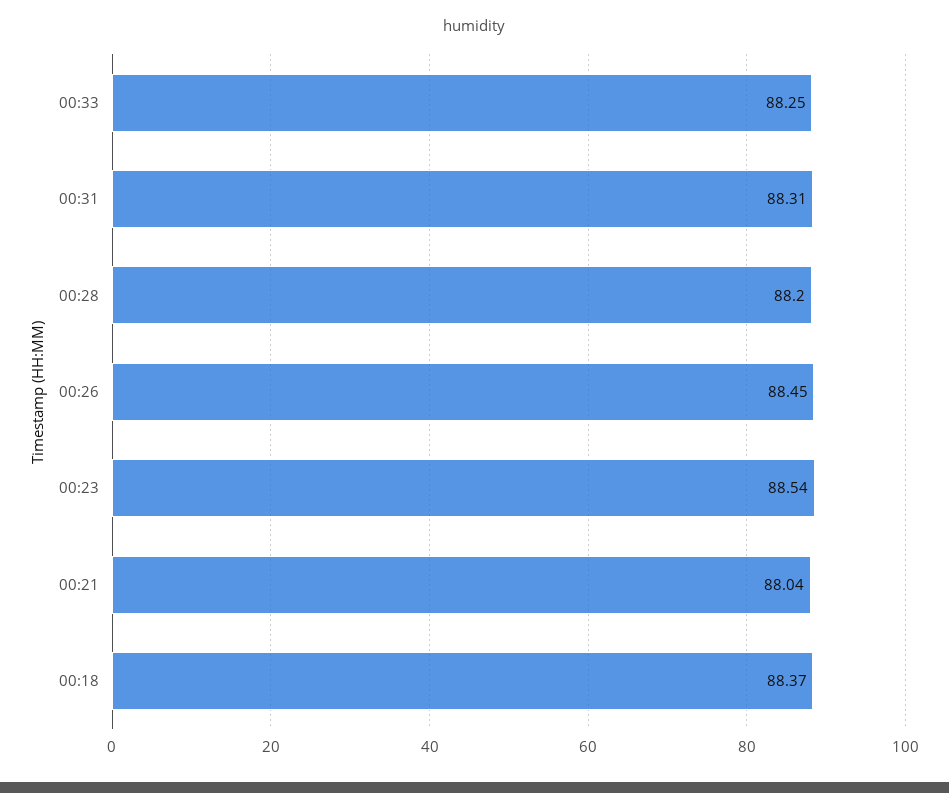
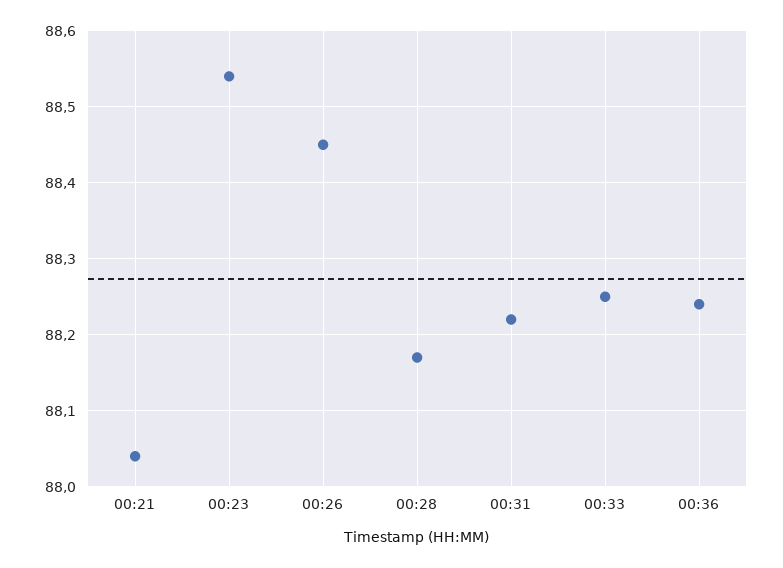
00:31: 88.31 -> 88.22
00:28: 88.2 -> 88.17
00:18: 88.37 -> none
00:36: none -> 88.24

